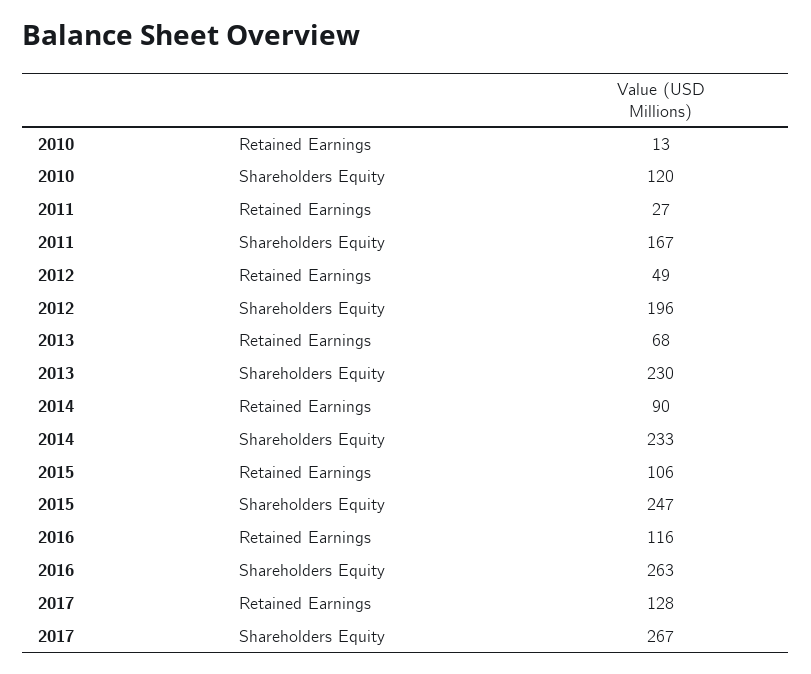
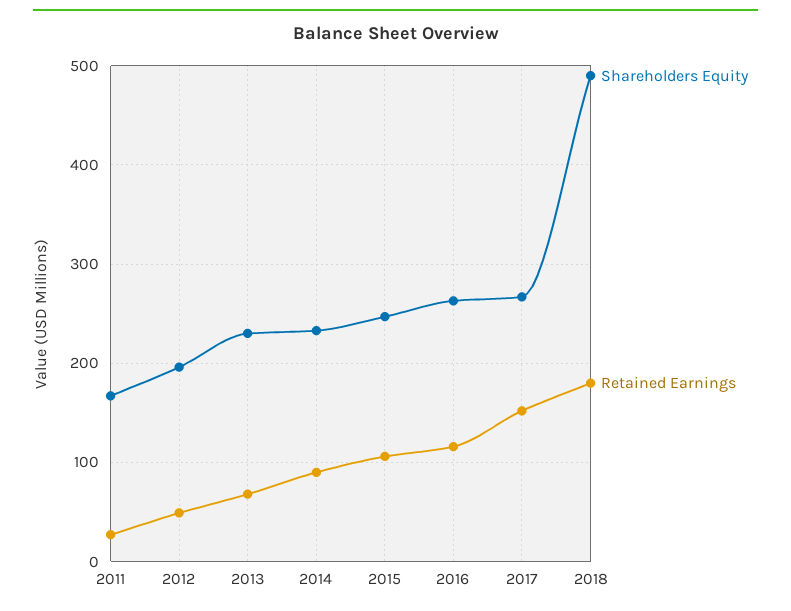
Retained Earnings, 2010: 13 -> none
Shareholders Equity, 2010: 120 -> none
Retained Earnings, 2017: 128 -> 150
Shareholders Equity, 2018: none -> 490
Retained Earnings, 2018: none -> 180

